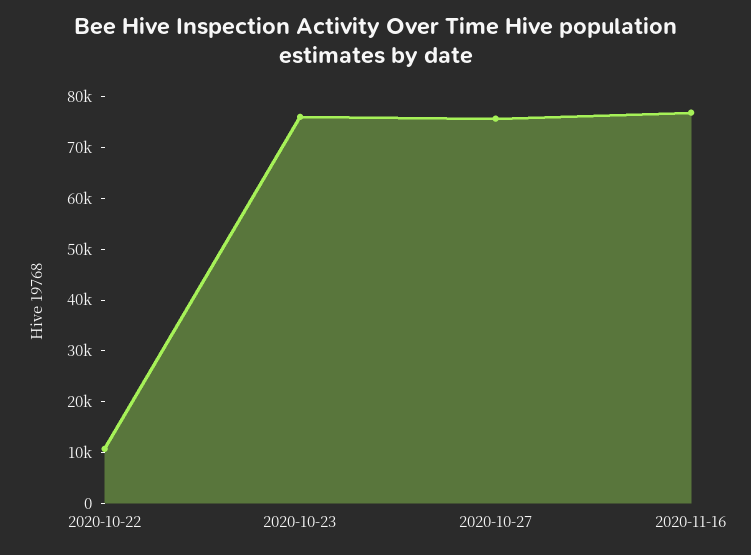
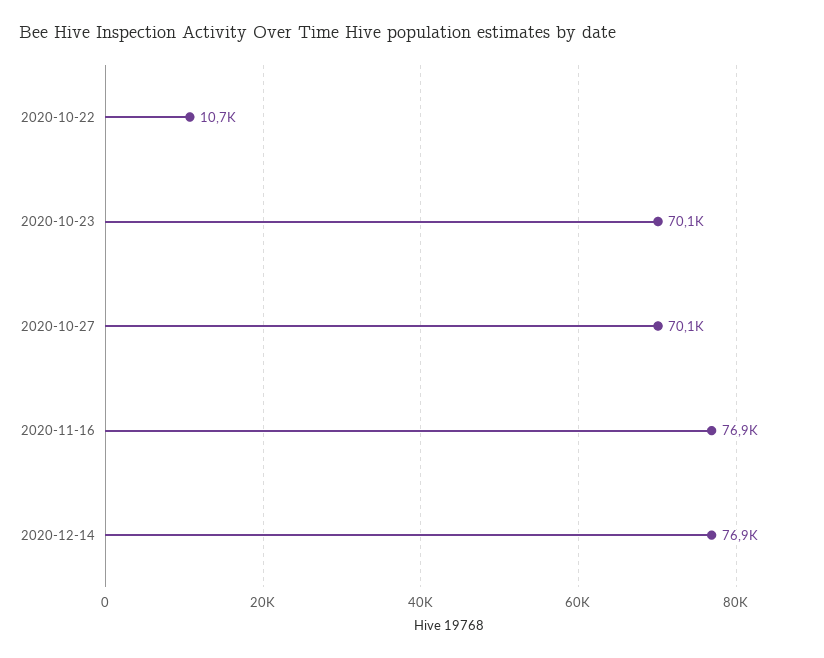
2020-10-23: 76000 -> 70100
2020-10-27: 76000 -> 70100
2020-12-14: none -> 76900

